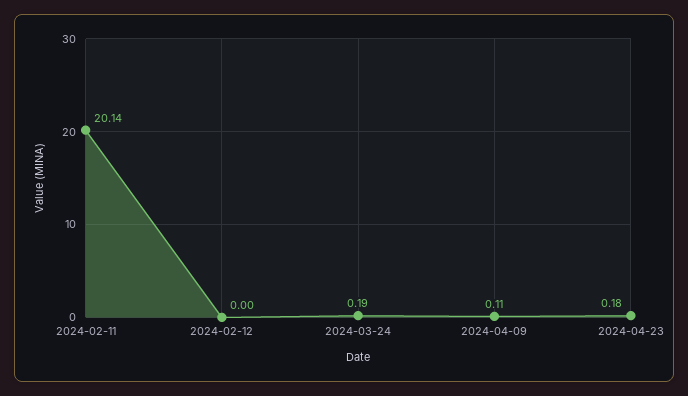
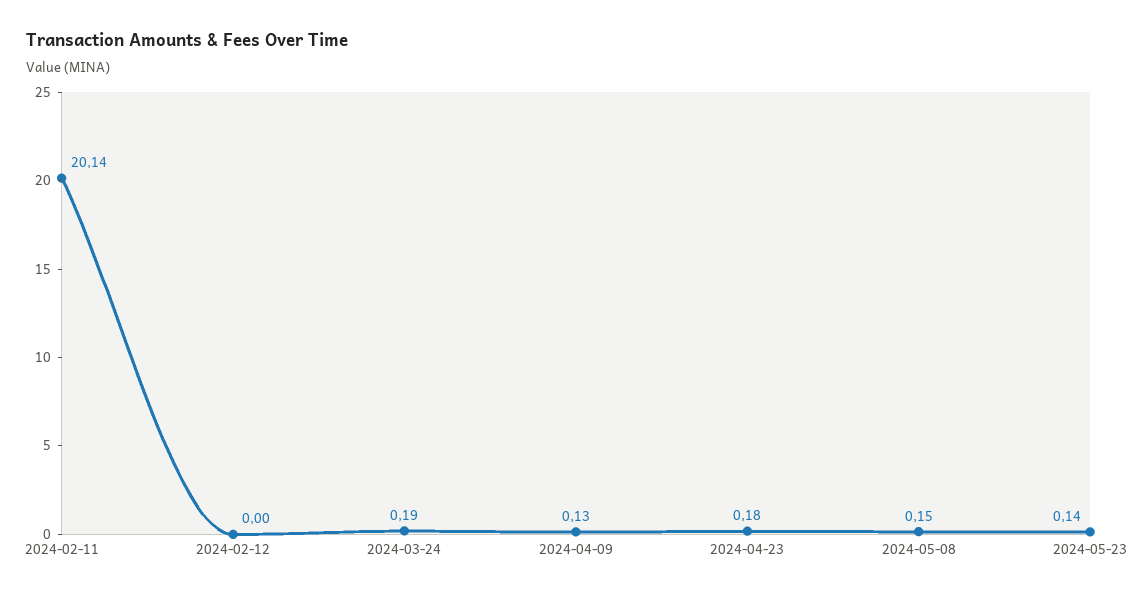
2024-04-09: 0.11 -> 0.13
2024-05-08: none -> 0.15
2024-05-23: none -> 0.14

